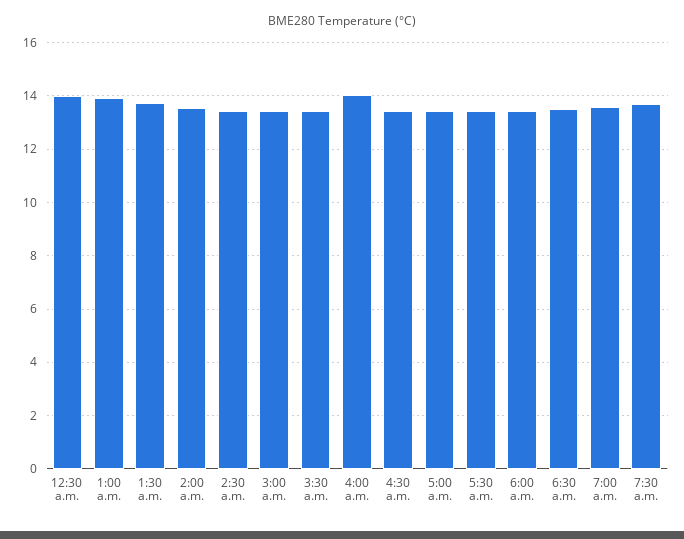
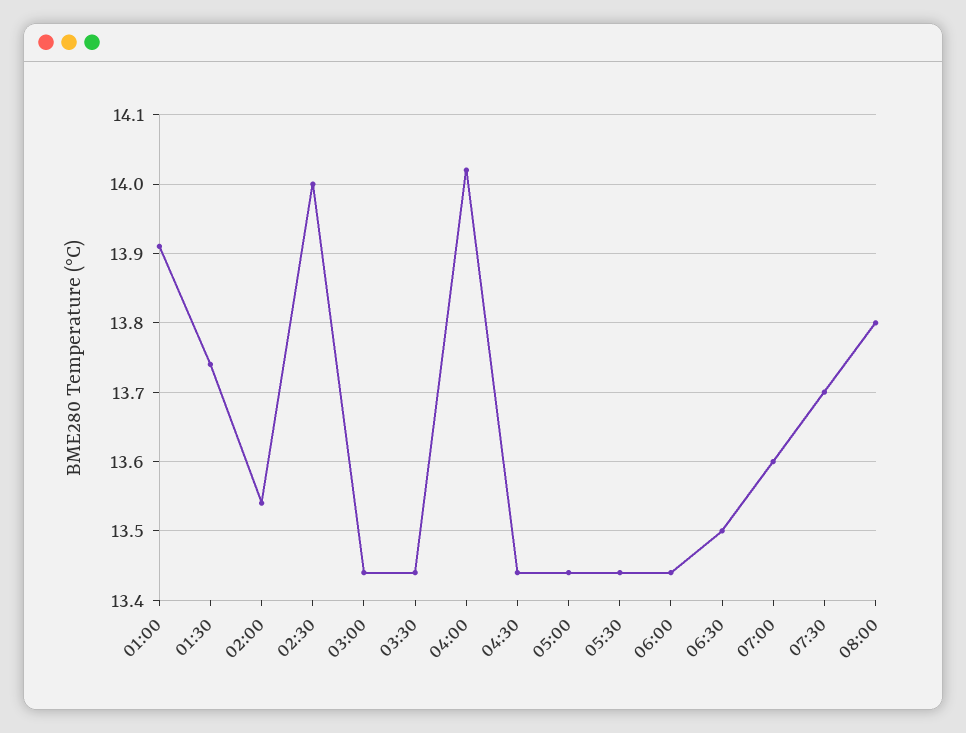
12:30 a.m.: 14 -> none
2:30 a.m.: 13.5 -> 14
08:00: none -> 13.8

